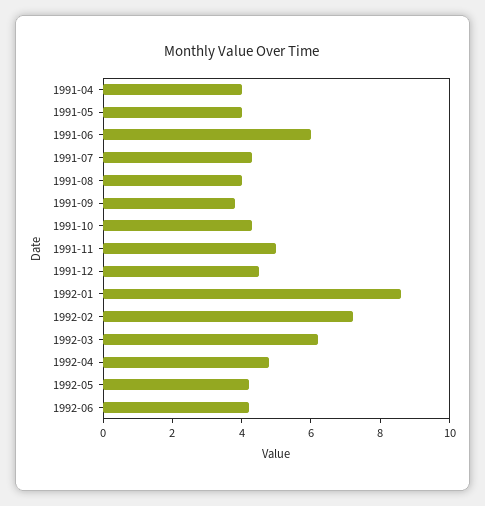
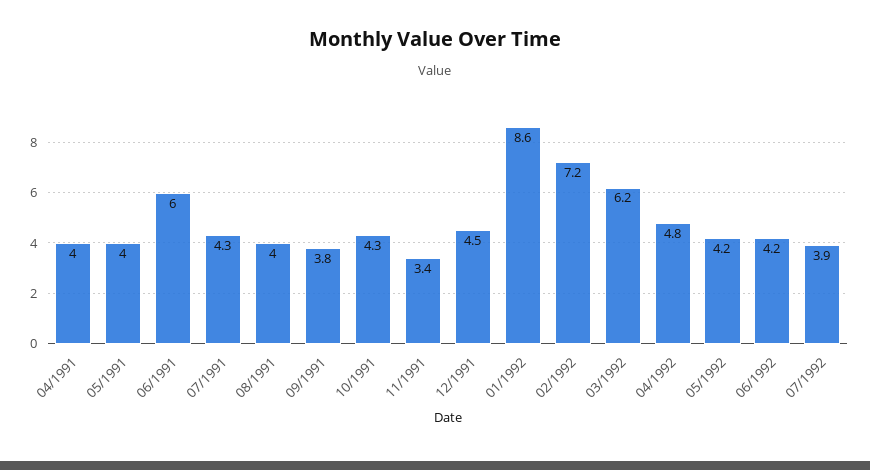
1991-11: 5 -> 3.4
07/1992: none -> 3.9

